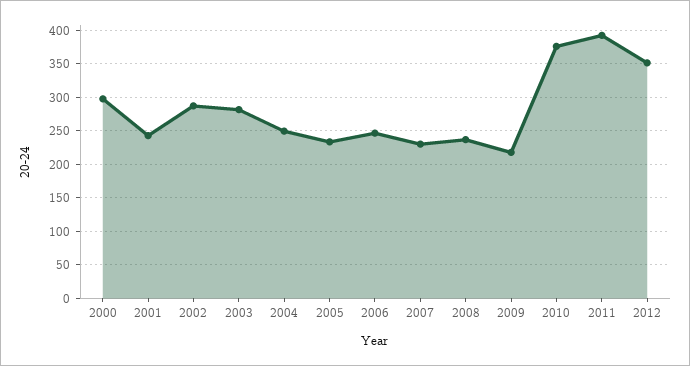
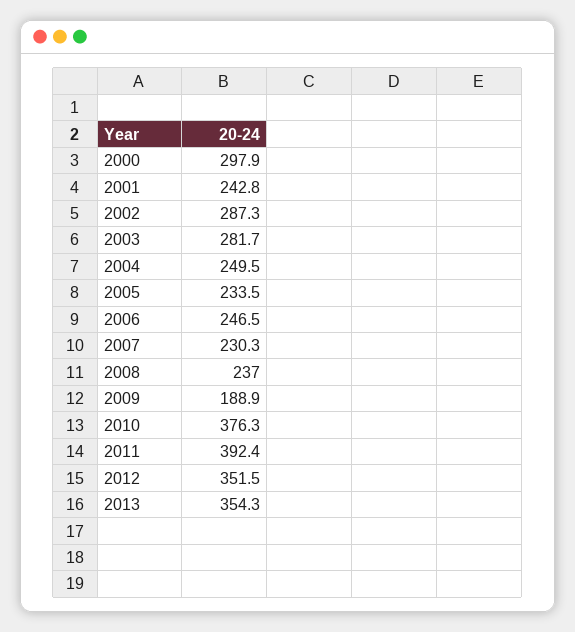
2009: 220 -> 188.9
2013: none -> 354.3

